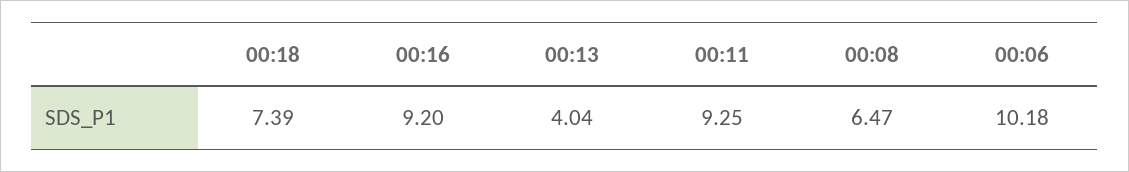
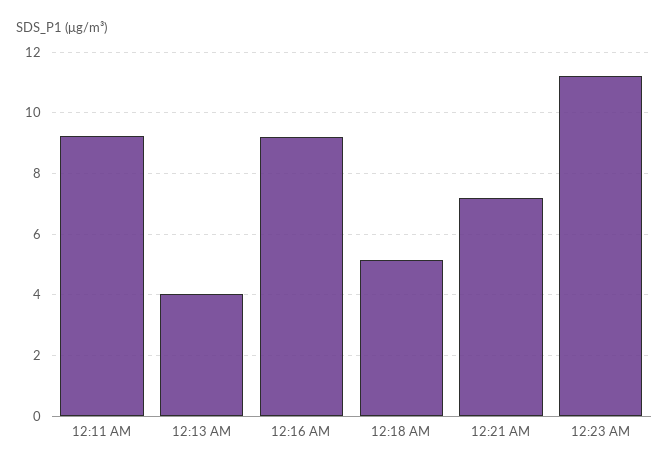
00:18: 7.39 -> 5.2
00:08: 6.47 -> none
00:06: 10.18 -> none
12:21 AM: none -> 7.2
12:23 AM: none -> 11.2

